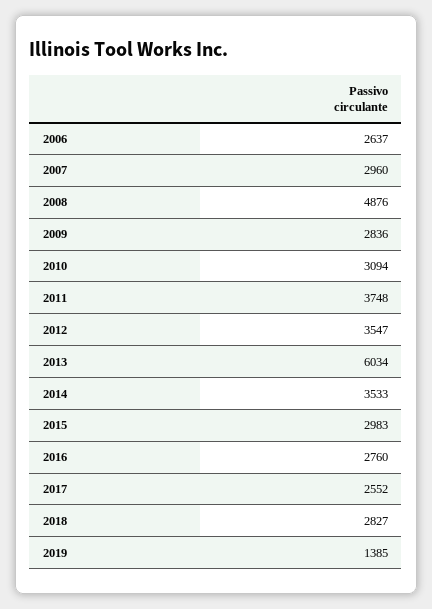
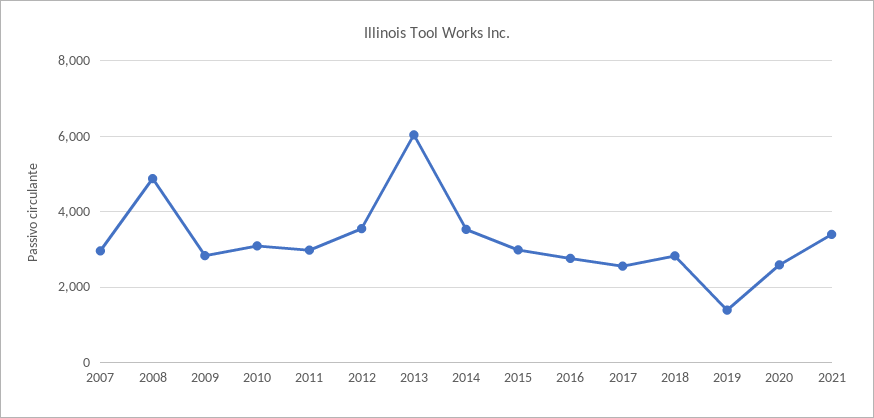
2006: 2637 -> none
2011: 3748 -> 3000
2020: none -> 2600
2021: none -> 3400

